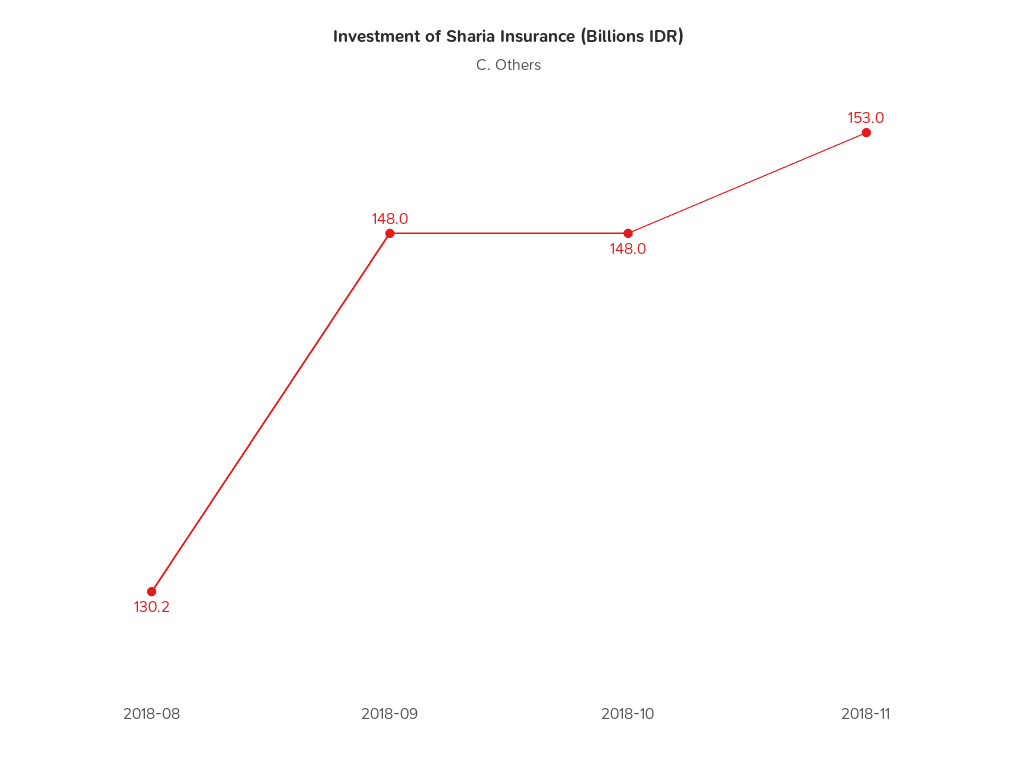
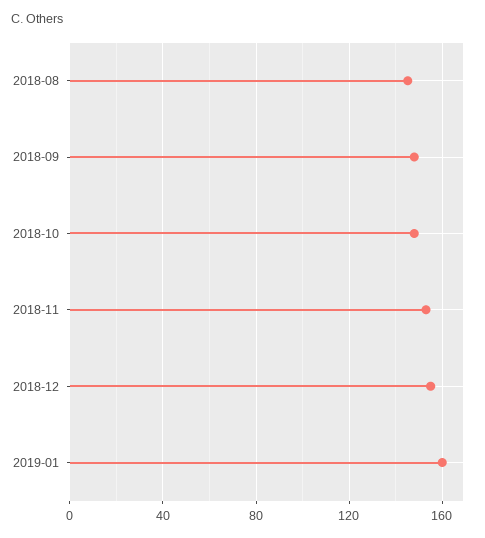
2018-08: 130.2 -> 145
2018-12: none -> 155
2019-01: none -> 160

